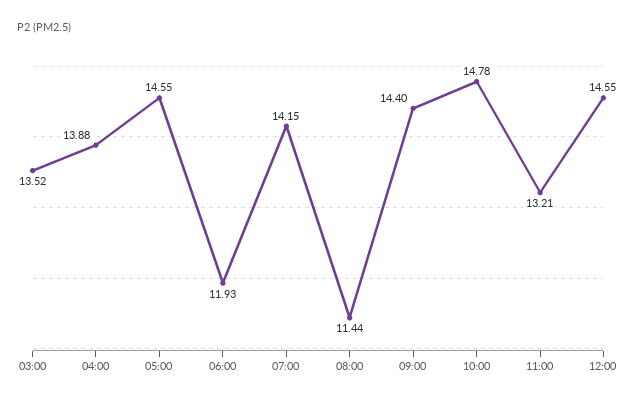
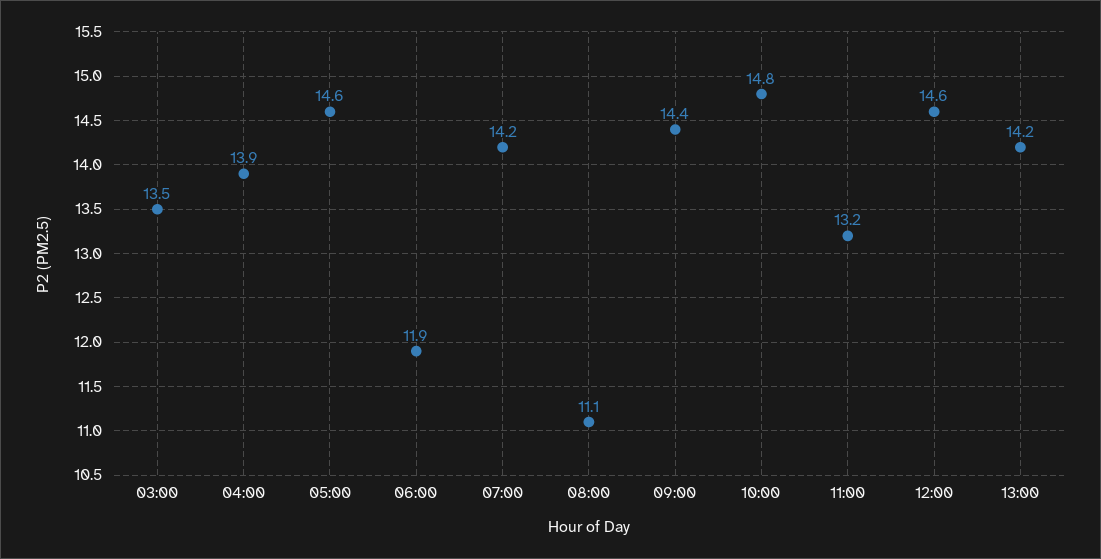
08:00: 11.44 -> 11.1
13:00: none -> 14.2

